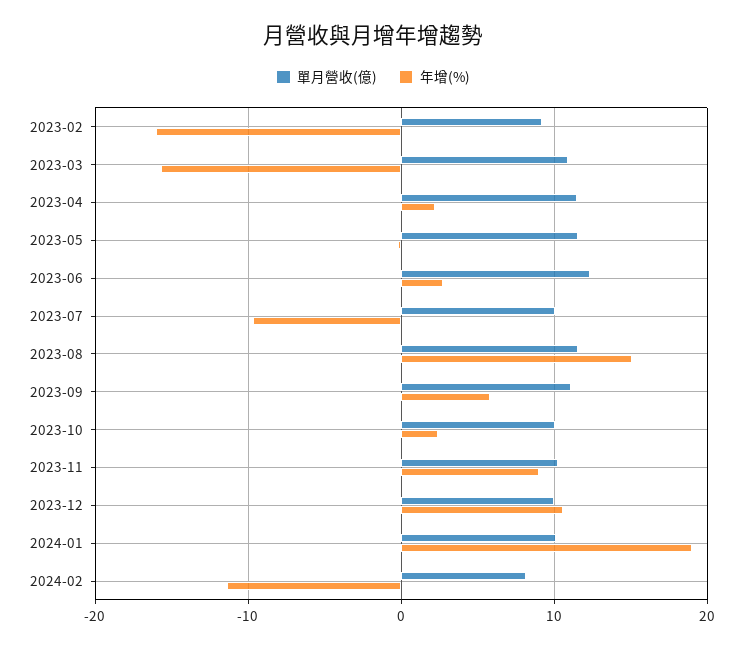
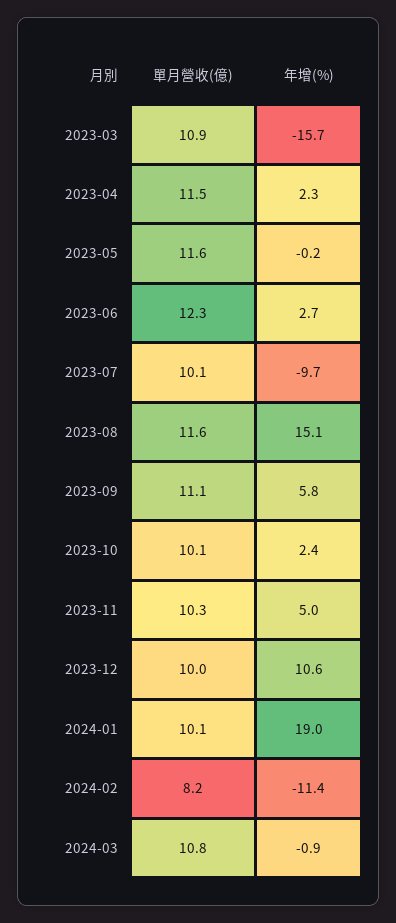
單月營收(億), 2023-02: 9 -> none
年增(%), 2023-02: -16 -> none
年增(%), 2023-11: 9 -> 5
單月營收(億), 2024-03: none -> 10.8
年增(%), 2024-03: none -> -0.9

